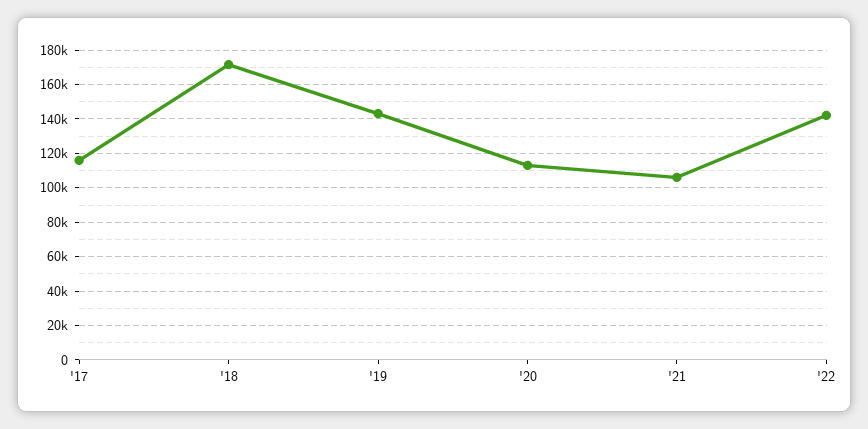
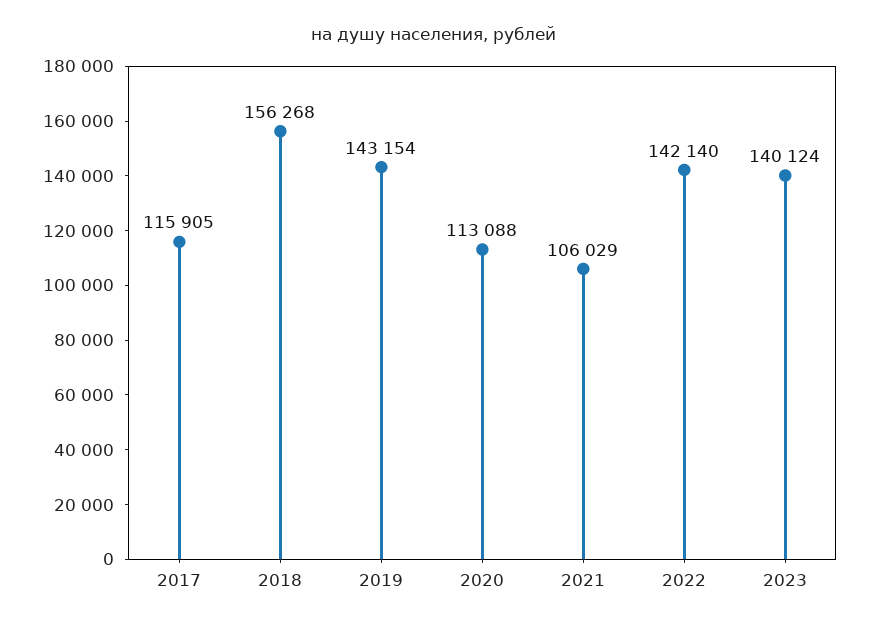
'18: 170000 -> 156268
2023: none -> 140124

